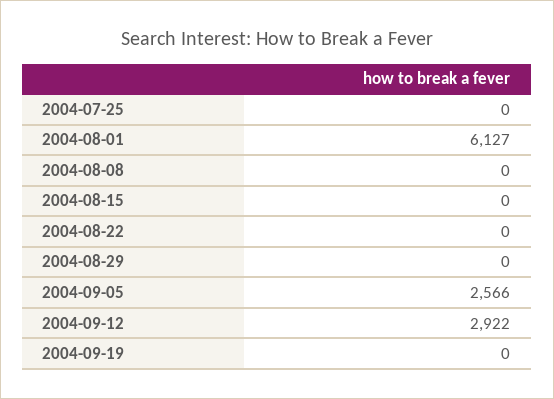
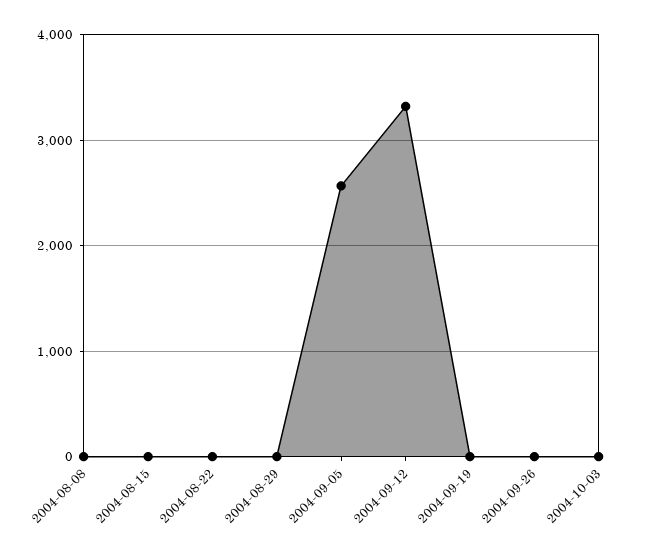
2004-07-25: 0 -> none
2004-08-01: 6127 -> none
2004-09-12: 2922 -> 3300
2004-09-26: none -> 0
2004-10-03: none -> 0

